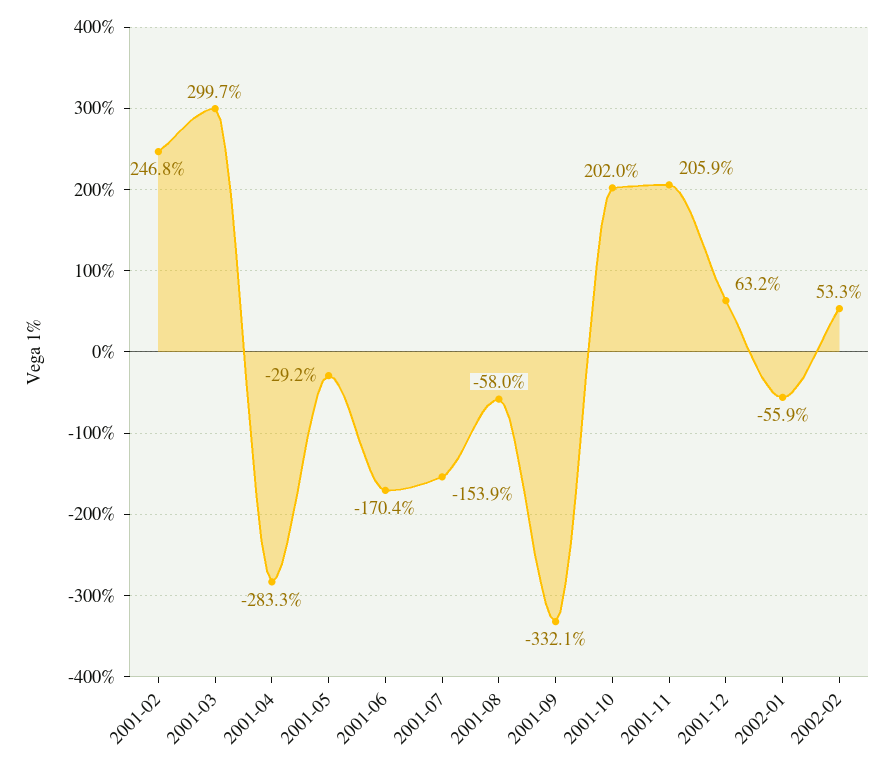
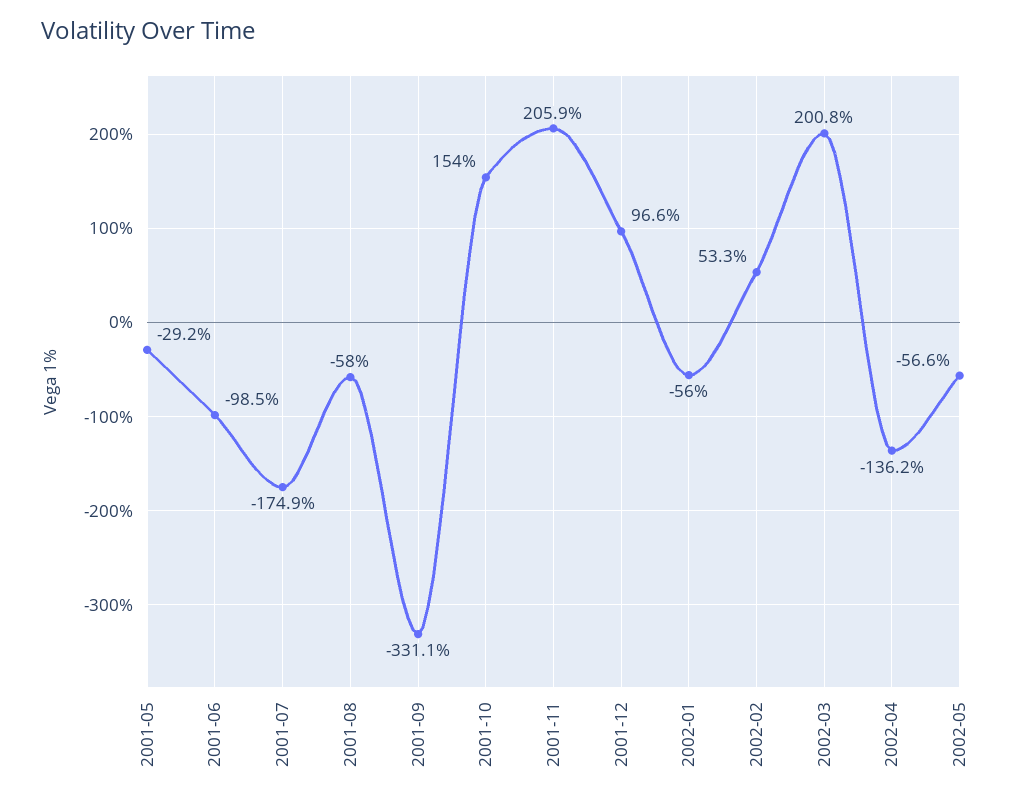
2001-02: 246.8 -> none
2001-03: 299.7 -> none
2001-04: -283.3 -> none
2001-06: -170.4 -> -98.5
2001-07: -153.9 -> -174.9
2001-09: -332.1 -> -331.1
2001-10: 202 -> 154
2001-12: 63.2 -> 96.6
2002-01: -55.9 -> -56
2002-03: none -> 200.8
2002-04: none -> -136.2
2002-05: none -> -56.6

